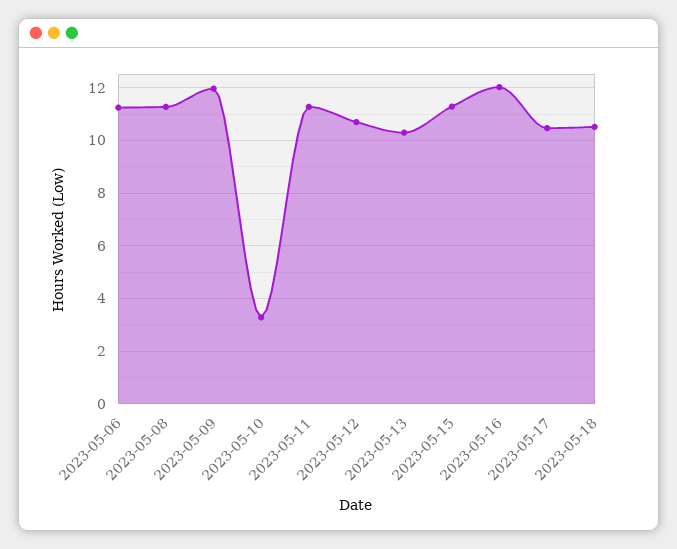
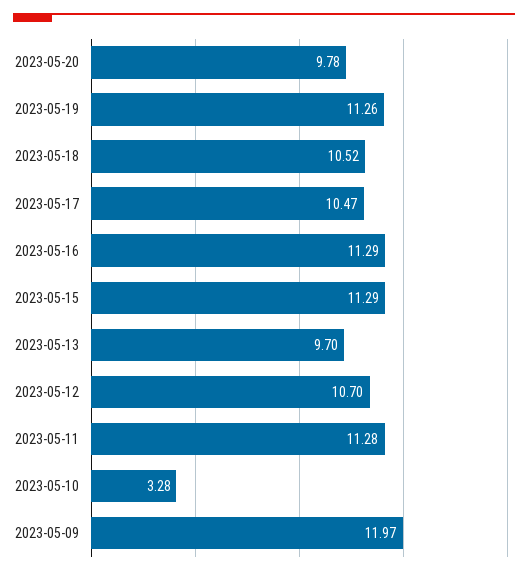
2023-05-06: 11.25 -> none
2023-05-08: 11.25 -> none
2023-05-13: 10.25 -> 9.7
2023-05-16: 12 -> 11.29
2023-05-20: none -> 9.78
2023-05-19: none -> 11.26

